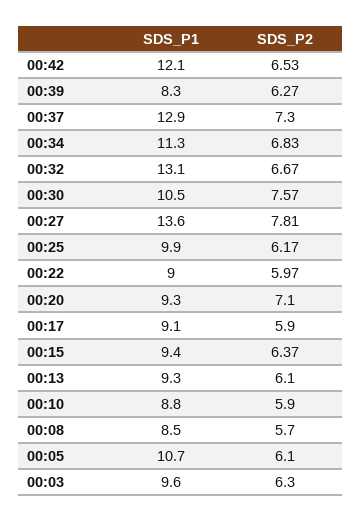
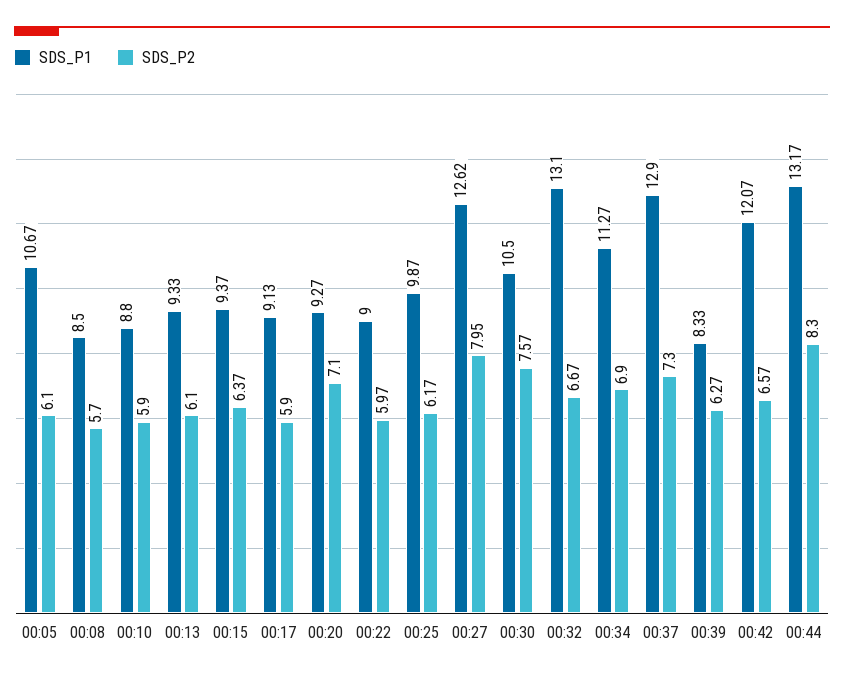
SDS_P2, 00:42: 6.53 -> 6.57
SDS_P2, 00:34: 6.83 -> 6.9
SDS_P1, 00:27: 13.6 -> 12.62
SDS_P2, 00:27: 7.81 -> 7.95
SDS_P1, 00:03: 9.6 -> none
SDS_P2, 00:03: 6.3 -> none
SDS_P1, 00:44: none -> 13.17
SDS_P2, 00:44: none -> 8.3

